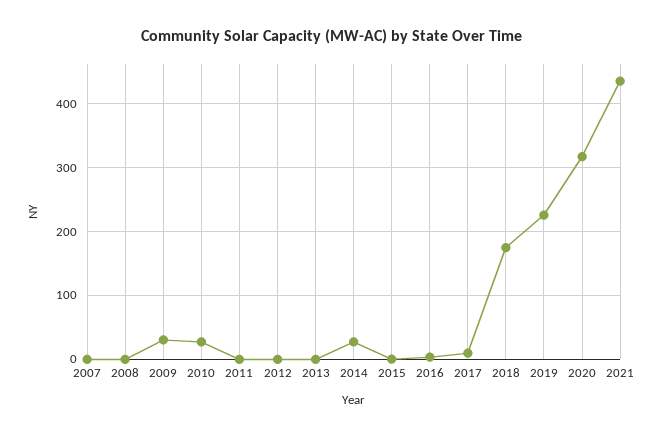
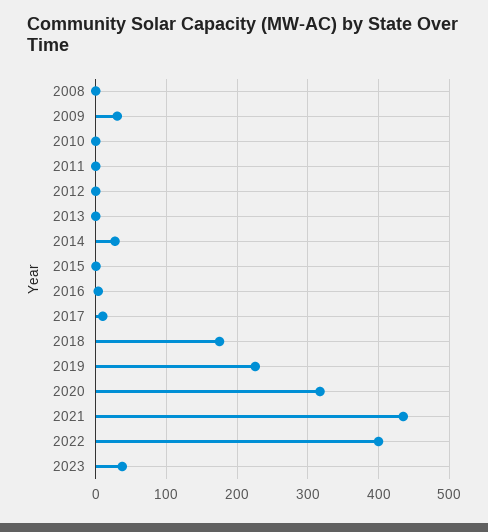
2007: 0 -> none
2010: 30 -> 0
2022: none -> 400
2023: none -> 40

